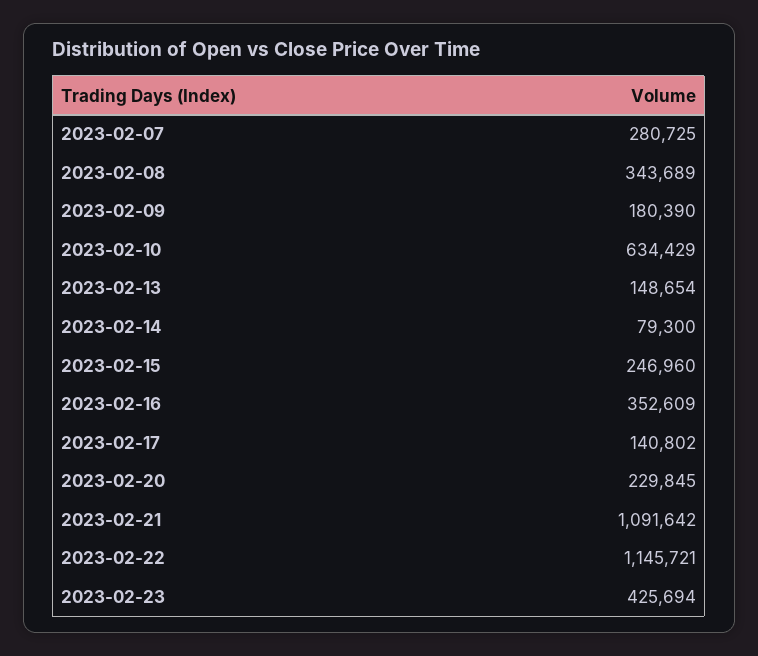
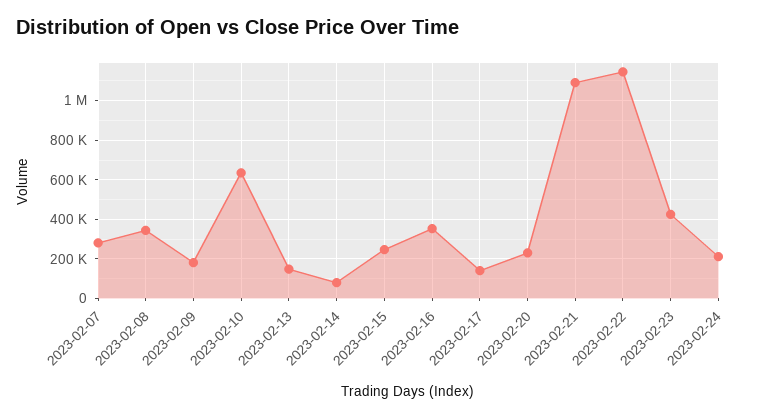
2023-02-24: none -> 200000

